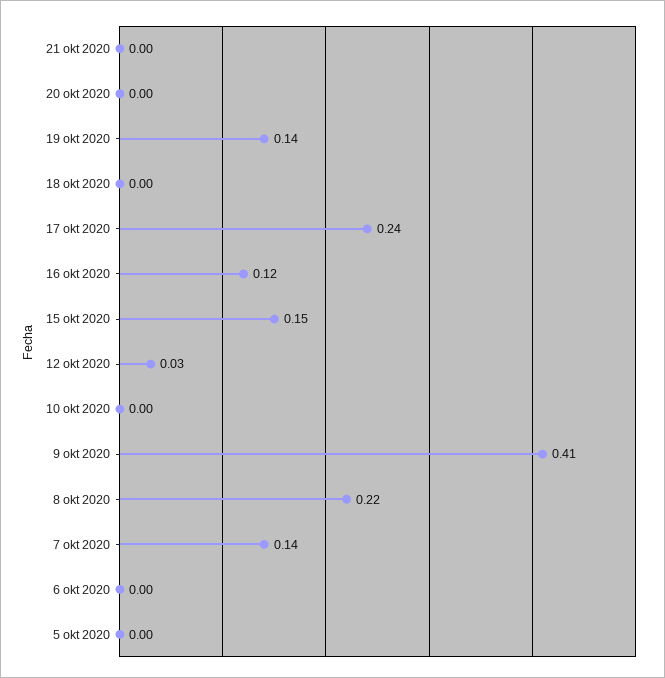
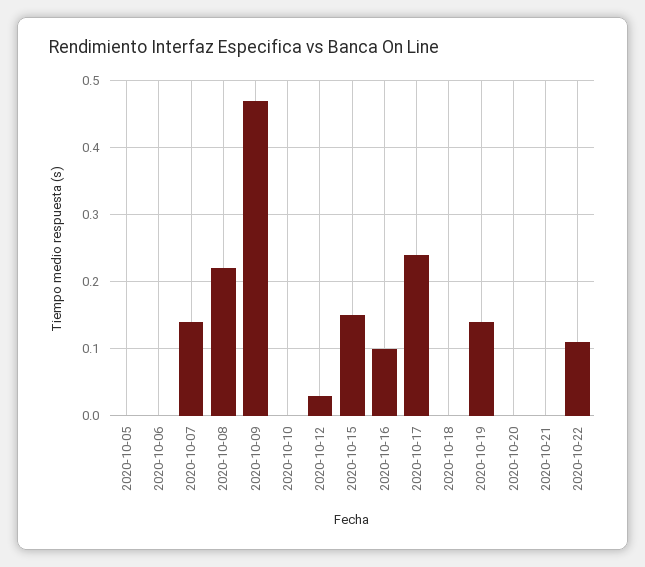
16 okt 2020: 0.12 -> 0.1
9 okt 2020: 0.41 -> 0.47
2020-10-22: none -> 0.11

